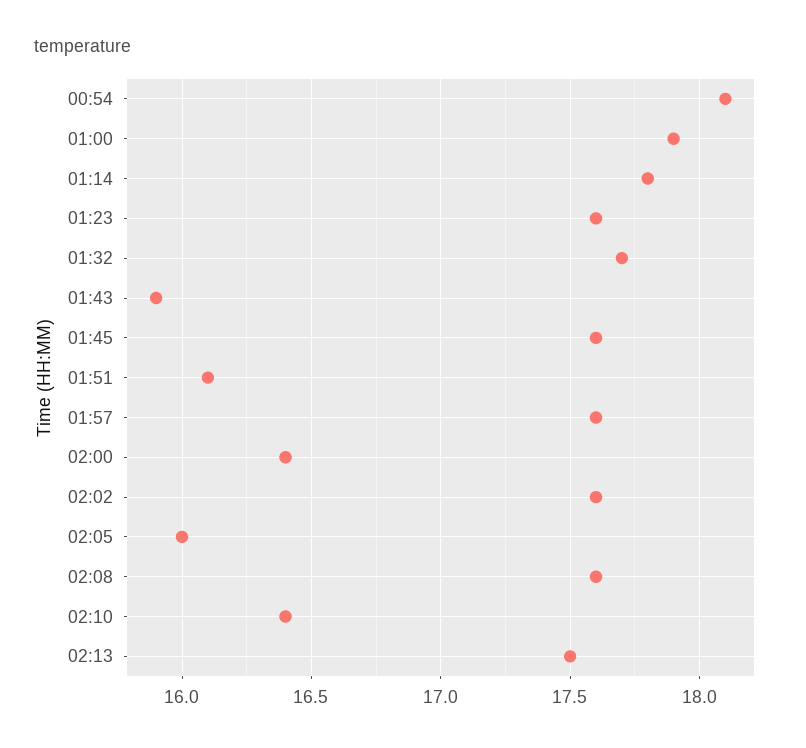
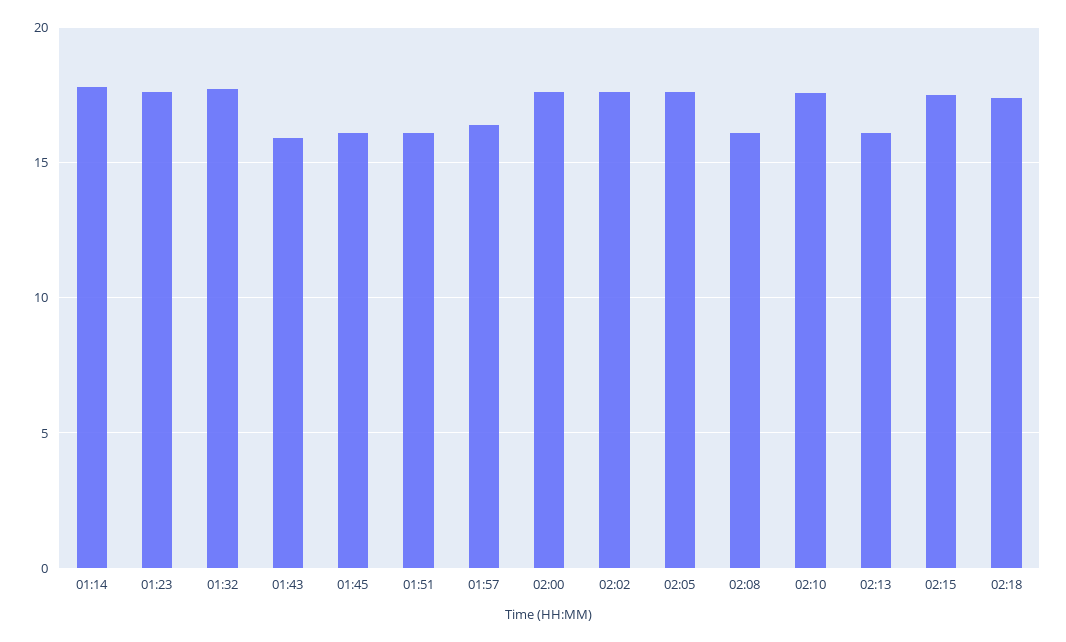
00:54: 18.1 -> none
01:00: 17.9 -> none
01:45: 17.6 -> 16
01:57: 17.6 -> 16.5
02:00: 16.4 -> 17.5
02:05: 16 -> 17.5
02:08: 17.6 -> 16
02:10: 16.4 -> 17.5
02:13: 17.5 -> 16
02:15: none -> 17.5
02:18: none -> 17.5

